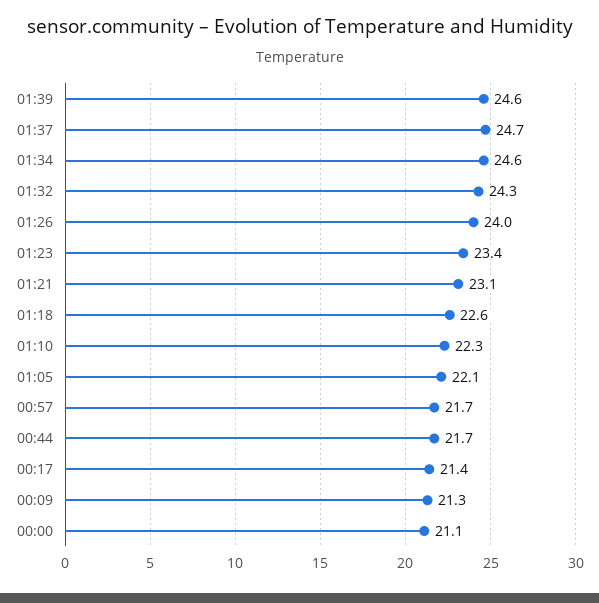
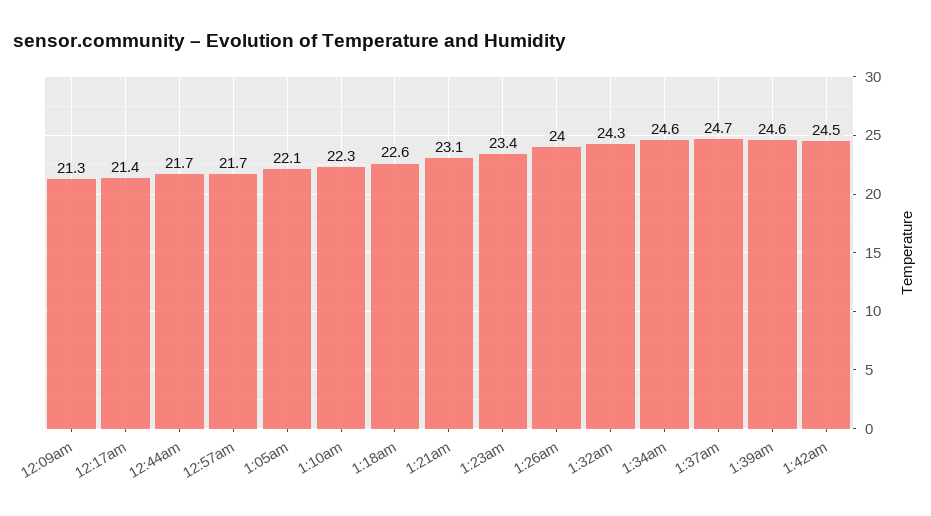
00:00: 21.1 -> none
1:42am: none -> 24.5

